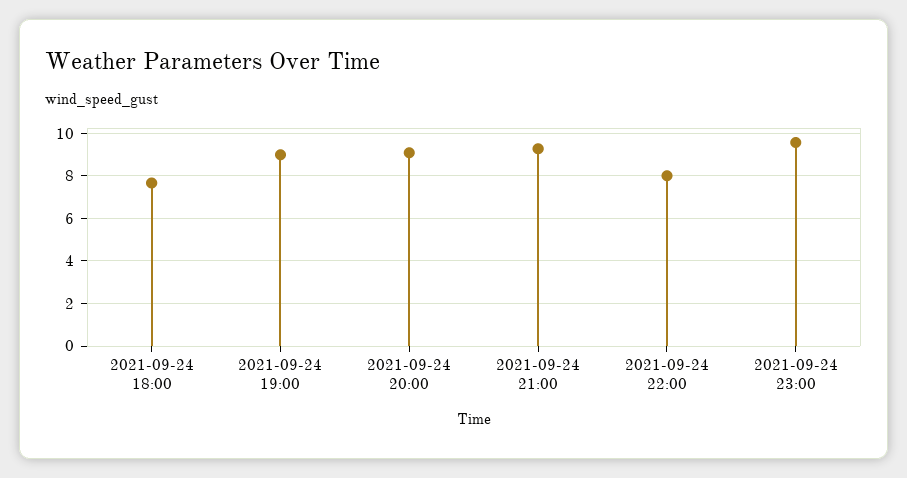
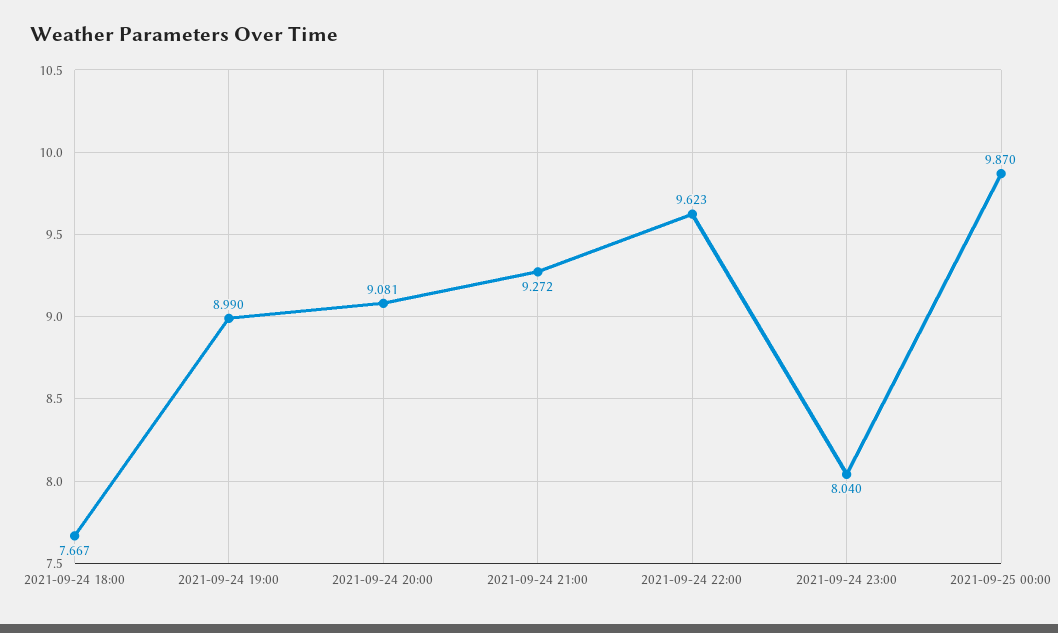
2021-09-24 22:00: 8 -> 9.623
2021-09-24 23:00: 9.5 -> 8.04
2021-09-25 00:00: none -> 9.87

